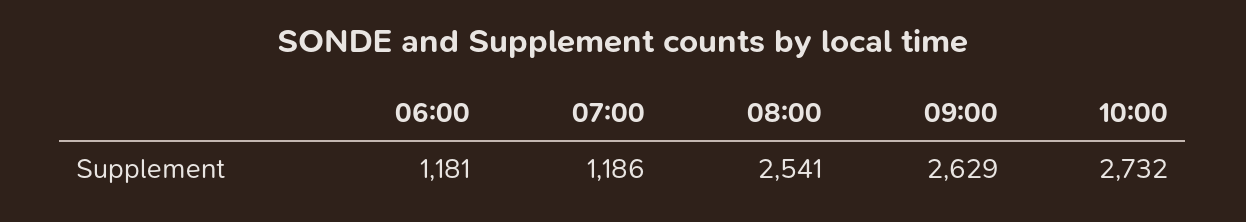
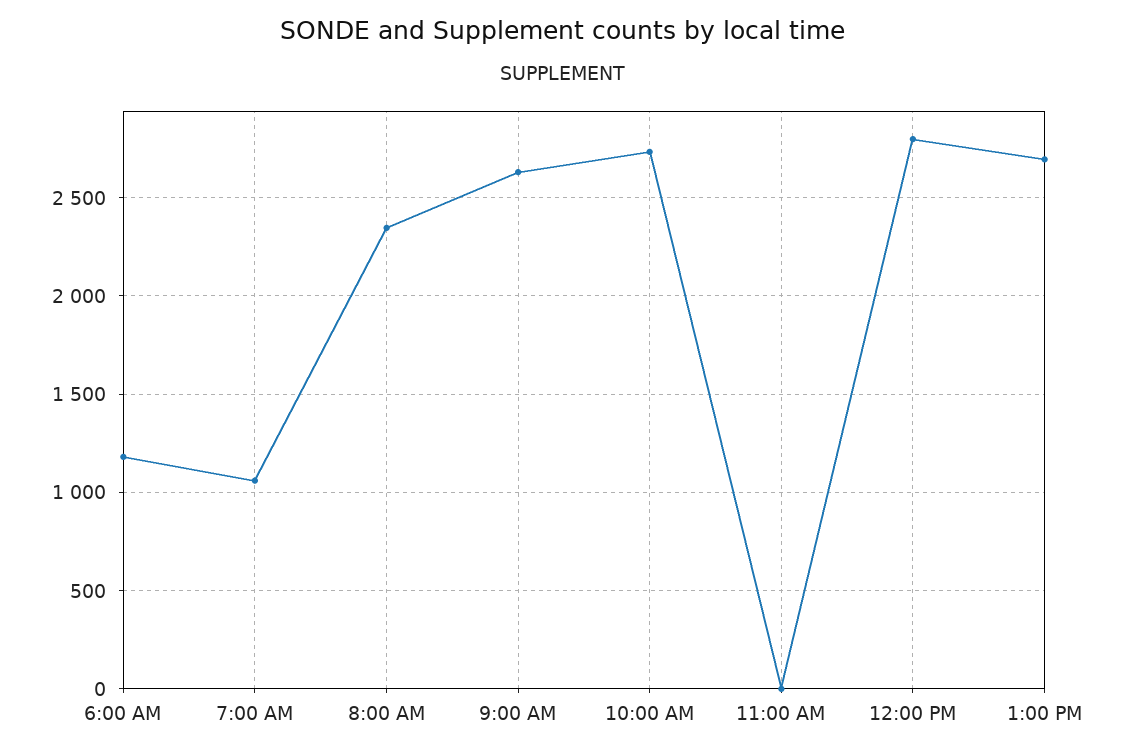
07:00: 1186 -> 1050
08:00: 2541 -> 2350
11:00 AM: none -> 0
12:00 PM: none -> 2800
1:00 PM: none -> 2700

